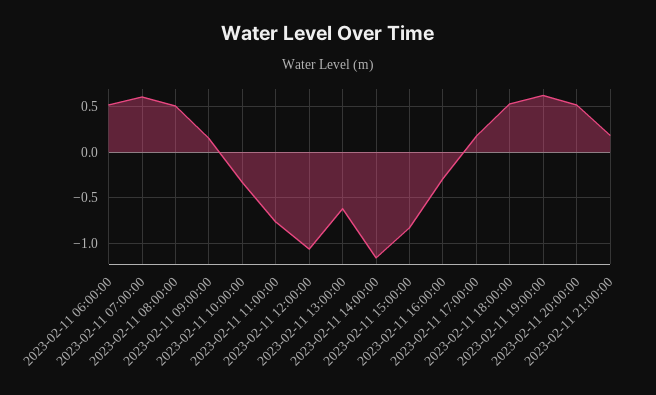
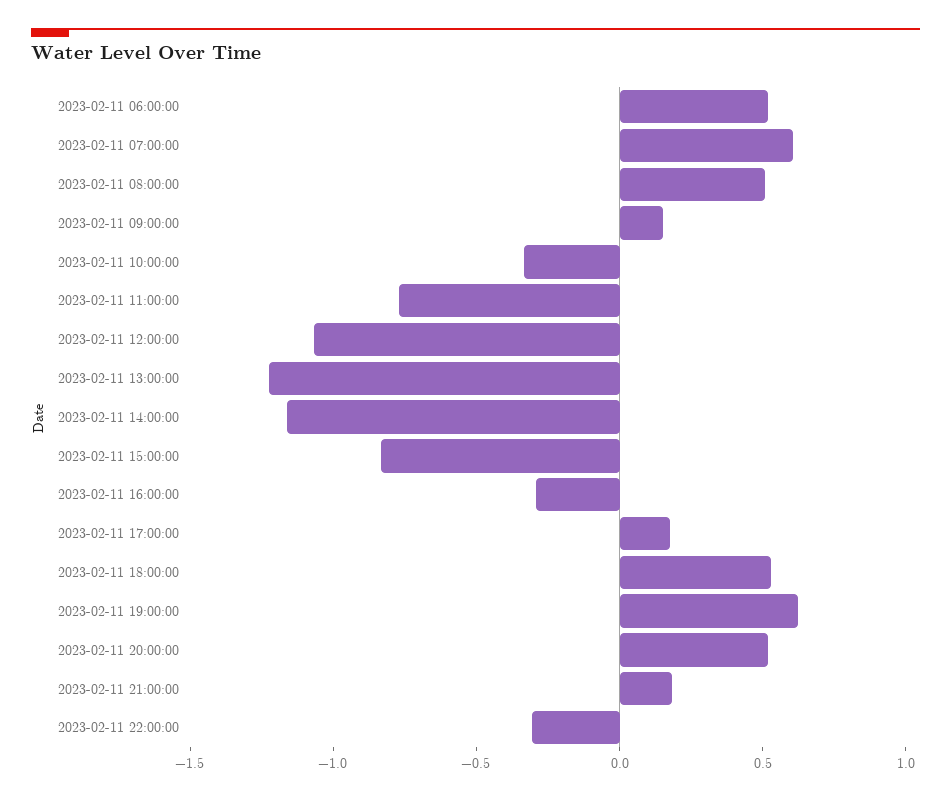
2023-02-11 13:00:00: -0.6 -> -1.2
2023-02-11 22:00:00: none -> -0.3

